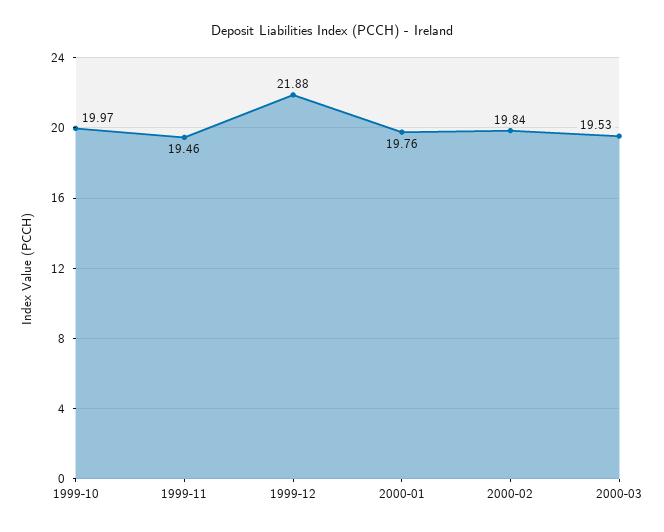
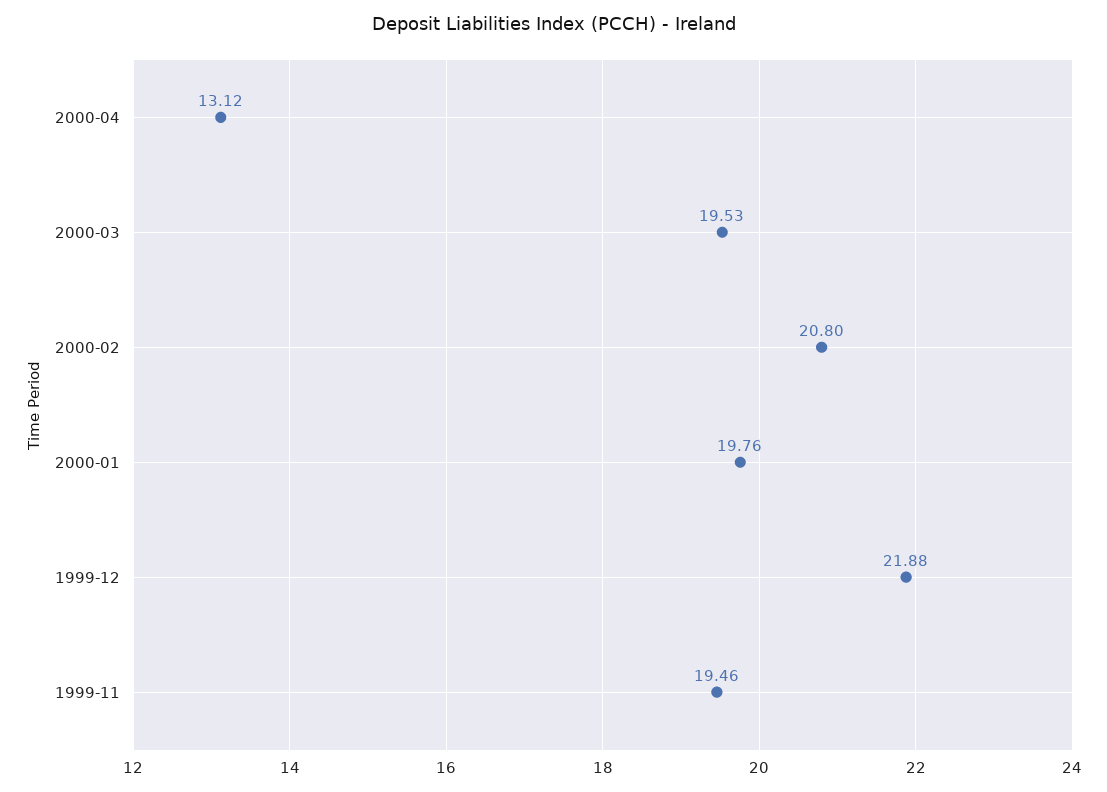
1999-10: 19.97 -> none
2000-02: 19.84 -> 20.8
2000-04: none -> 13.12

